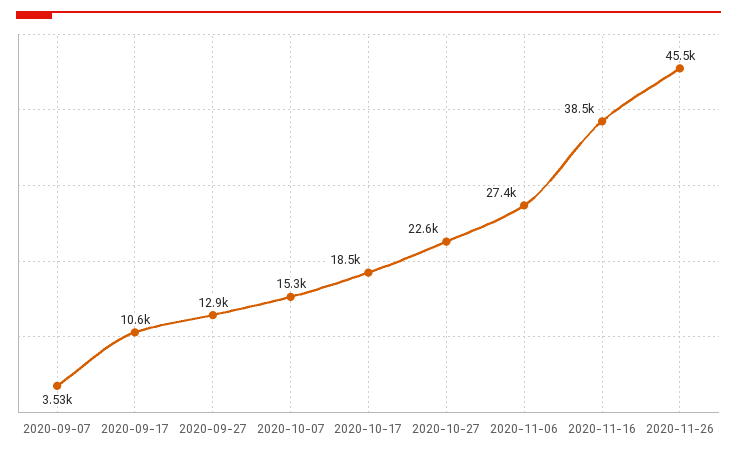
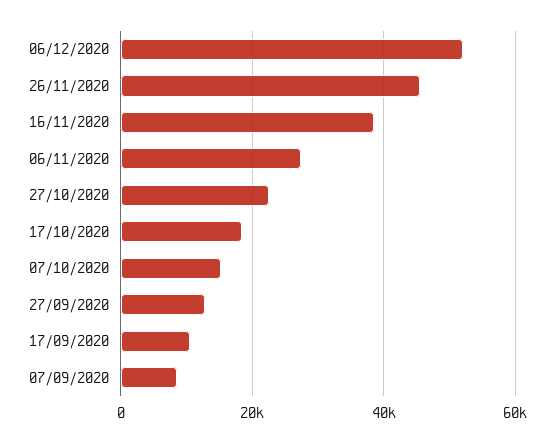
2020-09-07: 3530 -> 8000
06/12/2020: none -> 52000

